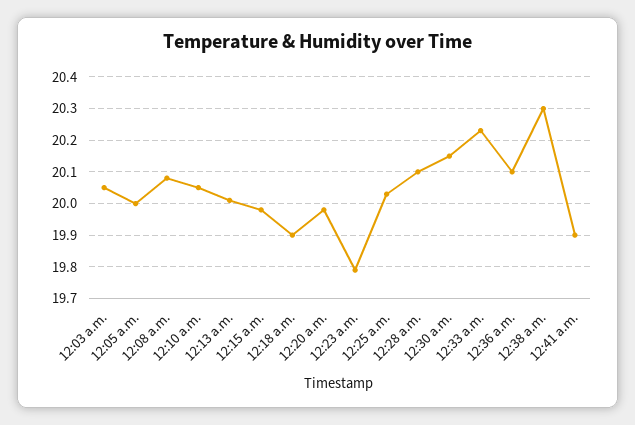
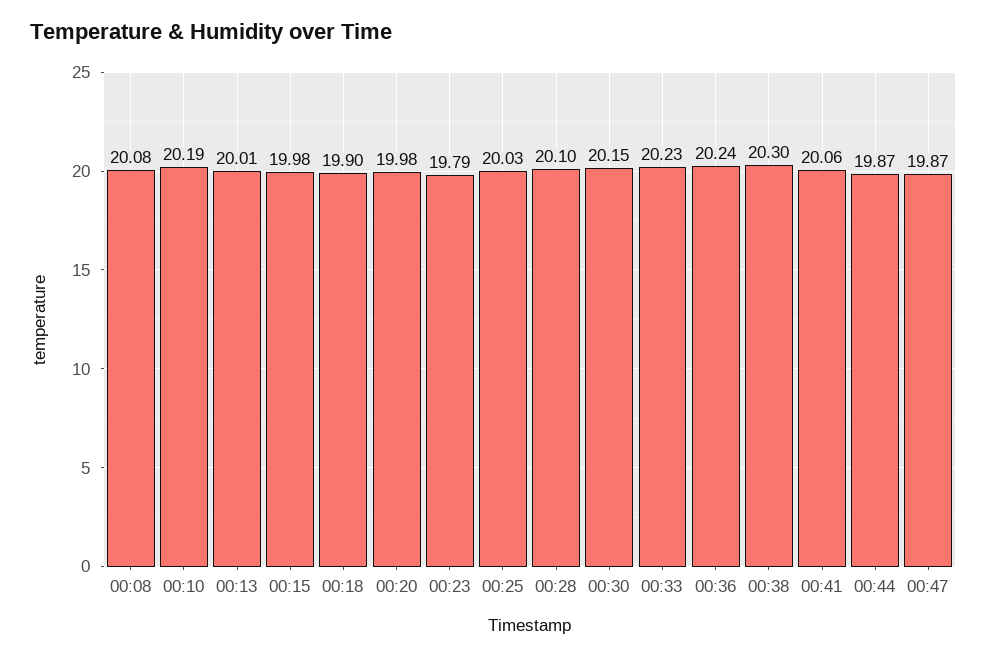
12:03 a.m.: 20.05 -> none
12:05 a.m.: 20 -> none
12:10 a.m.: 20.05 -> 20.19
12:36 a.m.: 20.1 -> 20.24
12:41 a.m.: 19.9 -> 20.06
00:44: none -> 19.87
00:47: none -> 19.87

